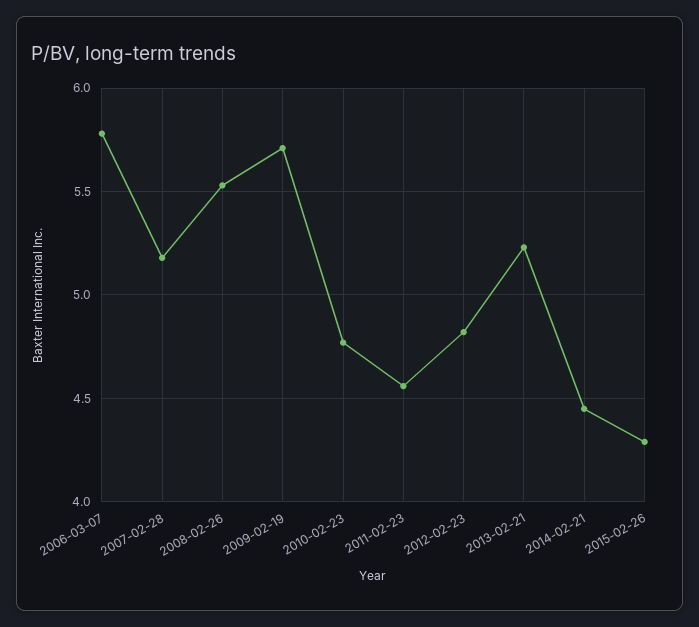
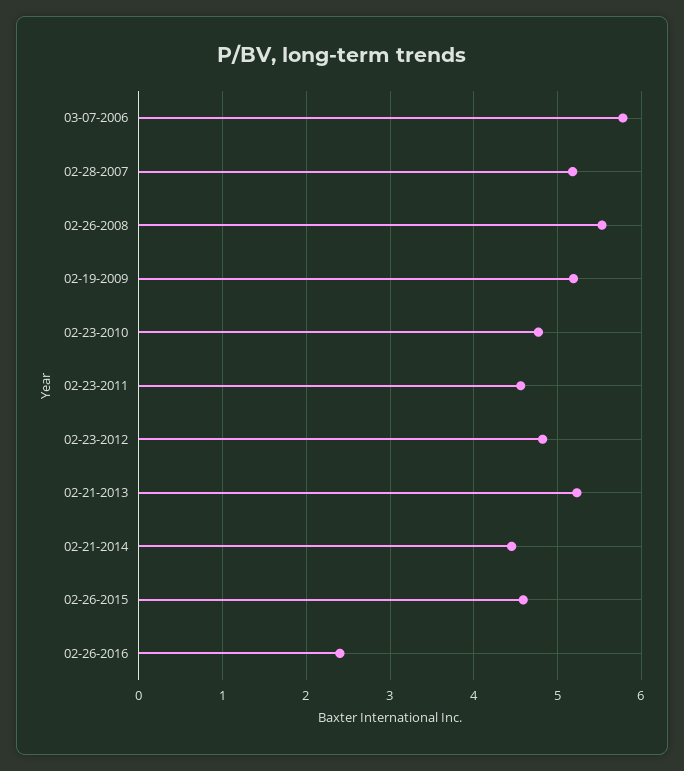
2009-02-19: 5.7 -> 5.2
2015-02-26: 4.3 -> 4.6
02-26-2016: none -> 2.4

